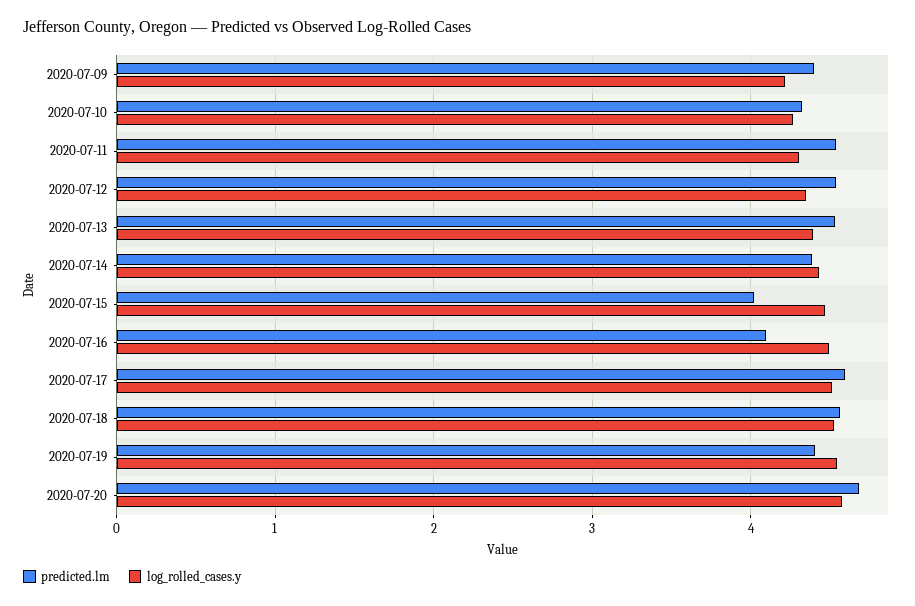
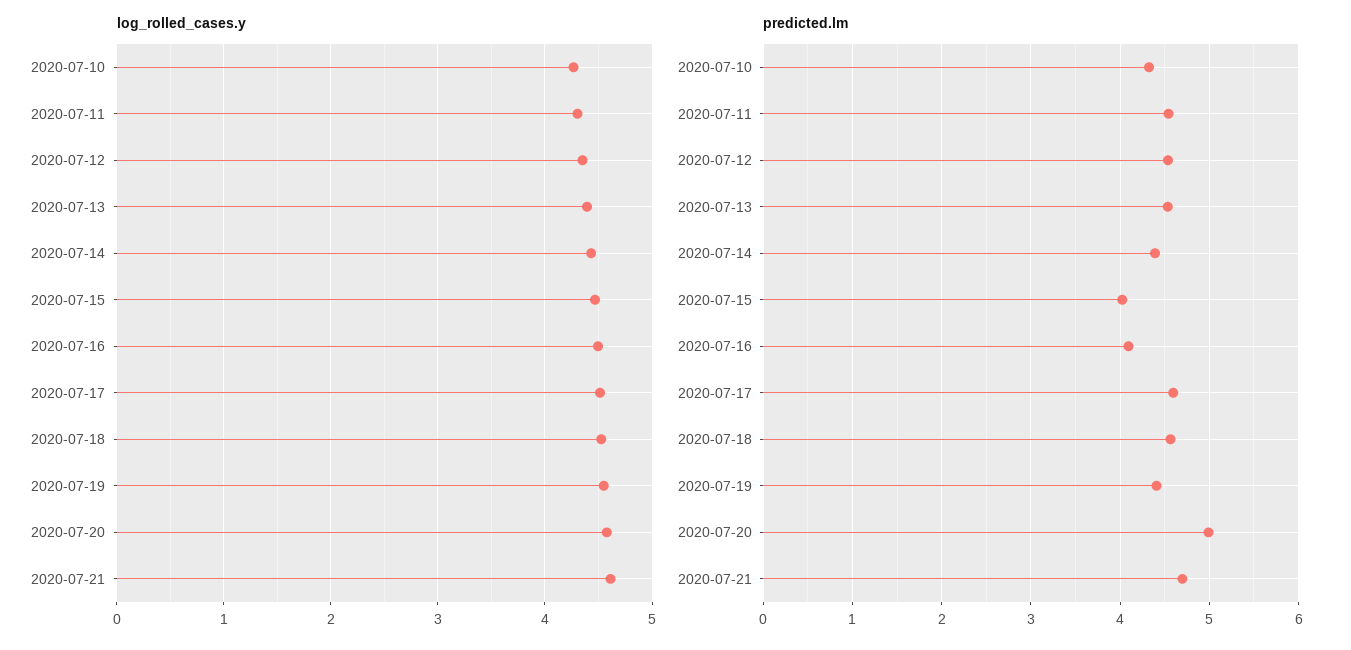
predicted.lm, 2020-07-09: 4.4 -> none
log_rolled_cases.y, 2020-07-09: 4.2 -> none
predicted.lm, 2020-07-20: 4.7 -> 5
log_rolled_cases.y, 2020-07-21: none -> 4.6
predicted.lm, 2020-07-21: none -> 4.7

